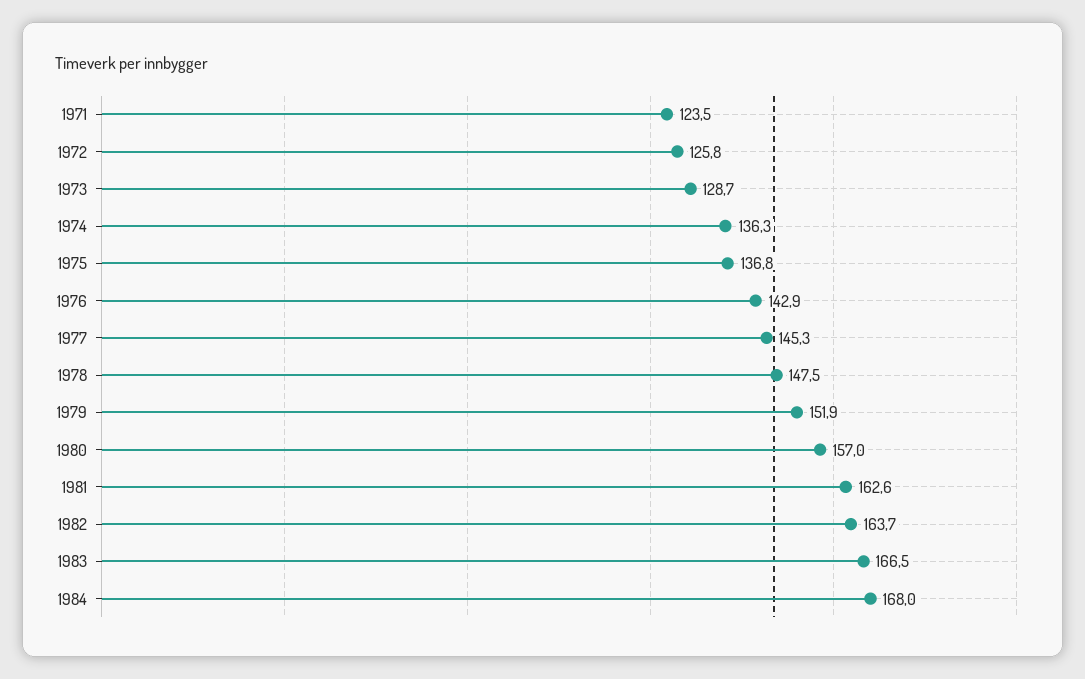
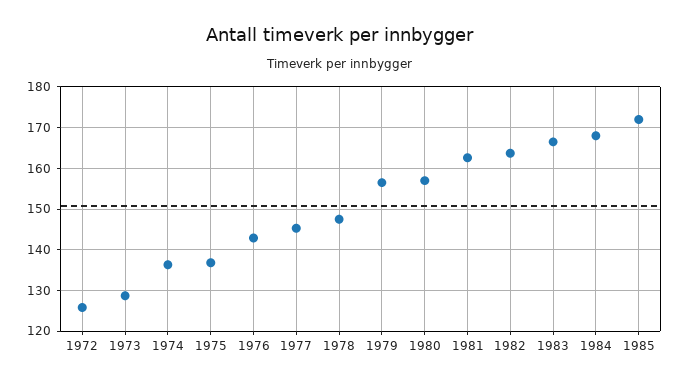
1971: 123.5 -> none
1979: 151.9 -> 156
1985: none -> 172

